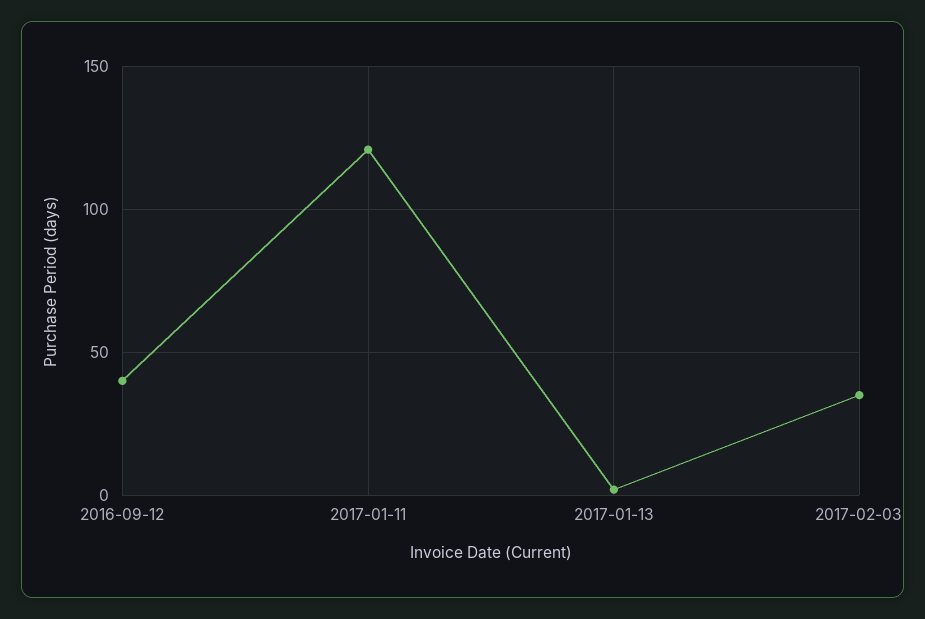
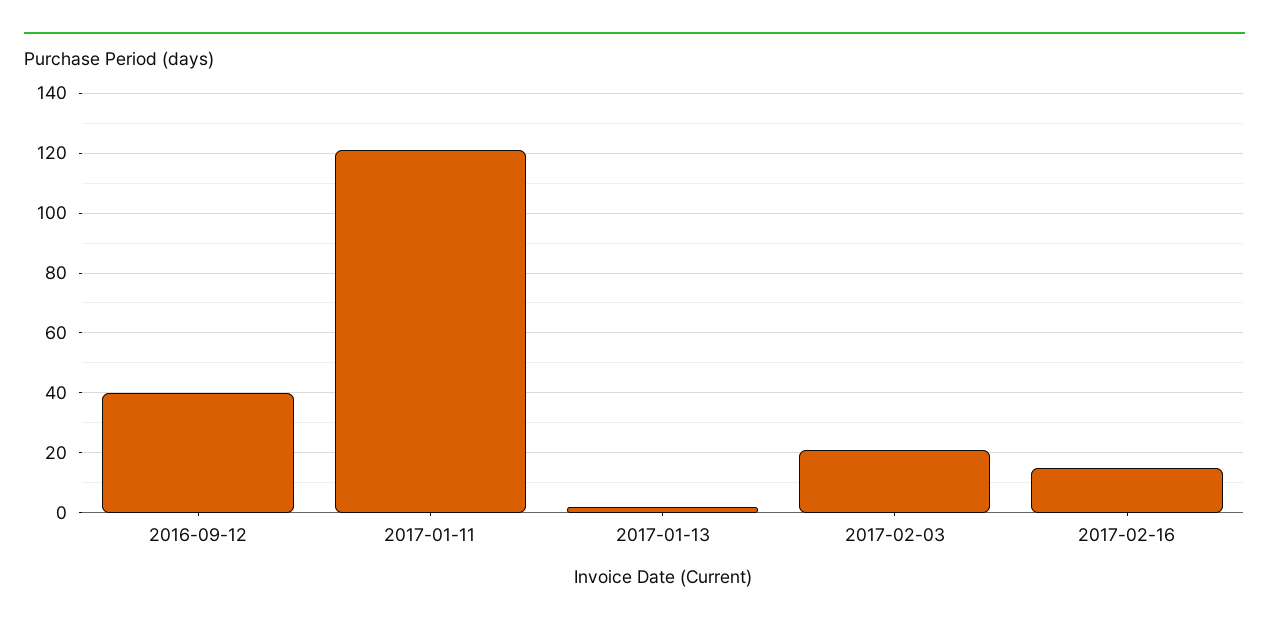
2017-02-03: 35 -> 20
2017-02-16: none -> 15

